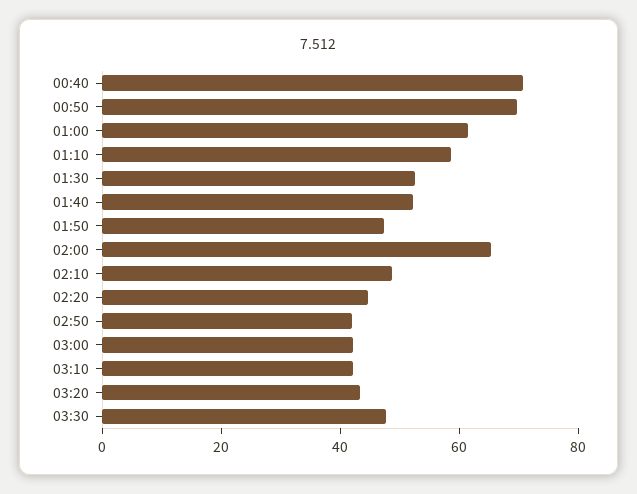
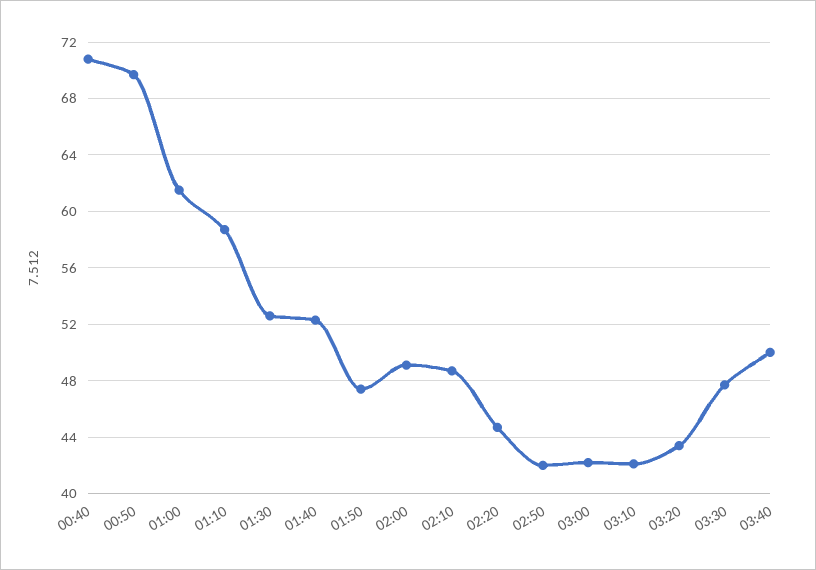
02:00: 65 -> 49
03:40: none -> 50

